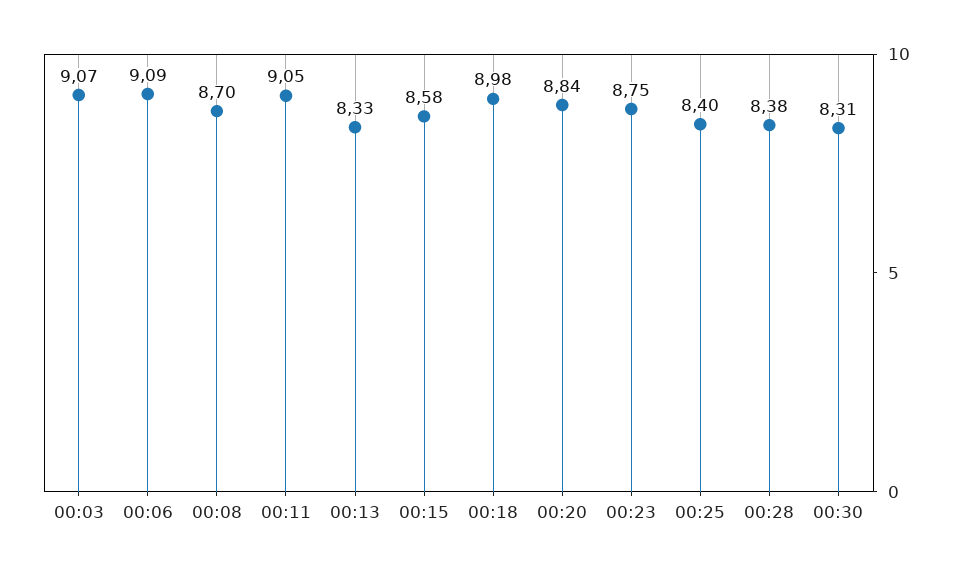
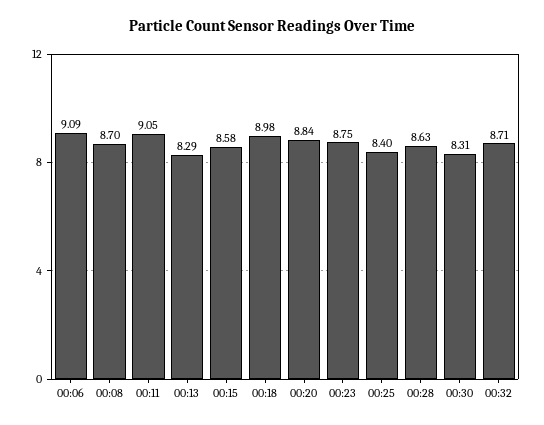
00:03: 9.07 -> none
00:13: 8.33 -> 8.29
00:28: 8.38 -> 8.63
00:32: none -> 8.71

